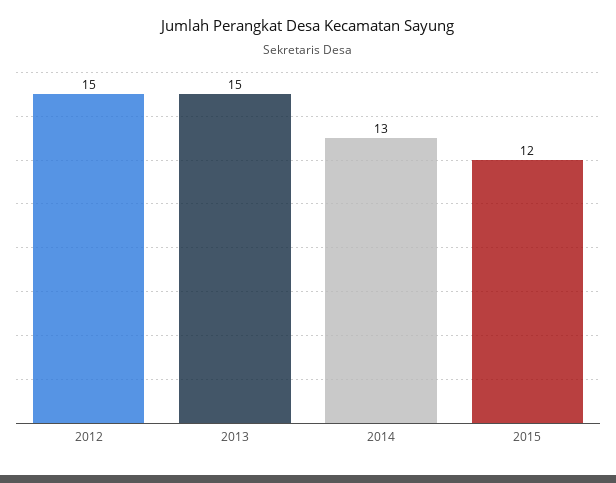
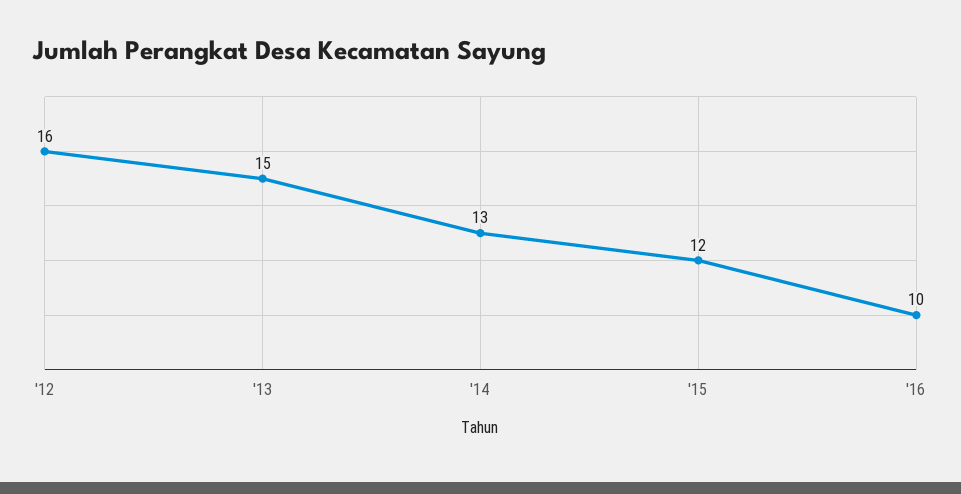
2012: 15 -> 16
'16: none -> 10

